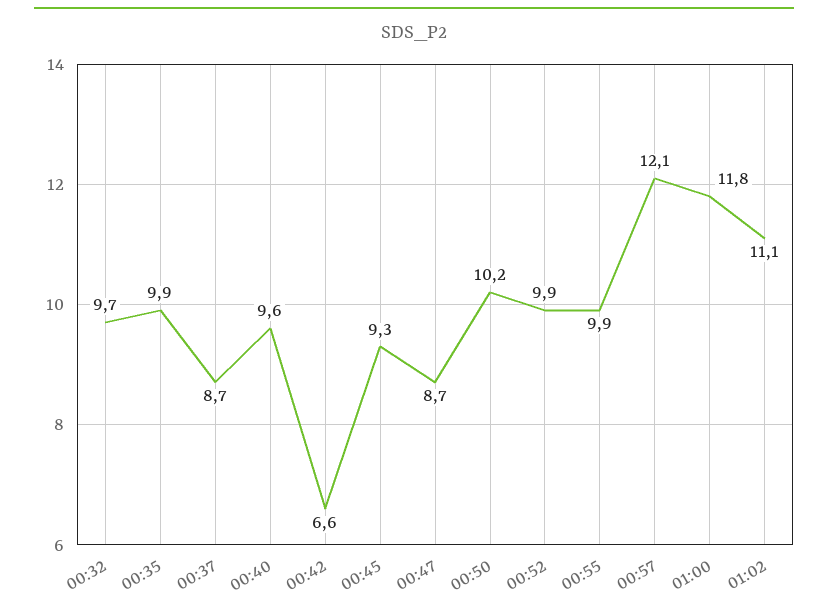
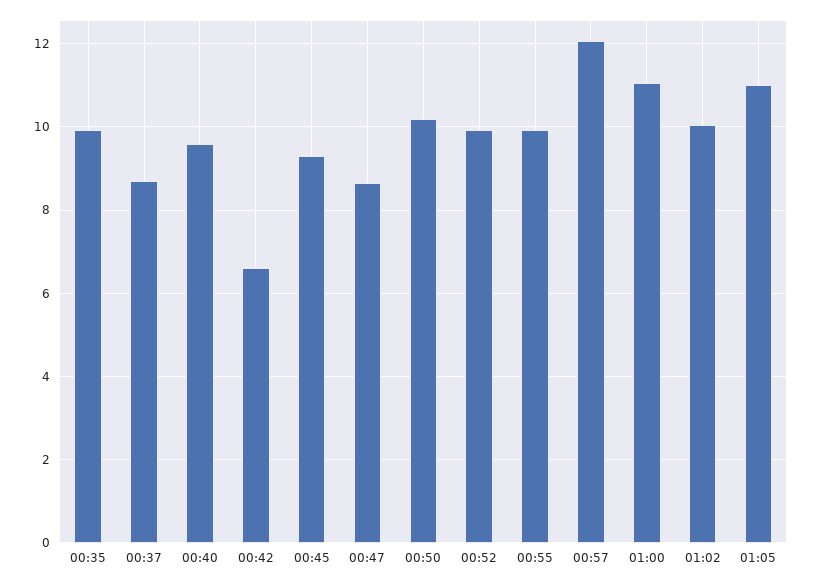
00:32: 9.7 -> none
01:00: 11.8 -> 11
01:02: 11.1 -> 10
01:05: none -> 11

